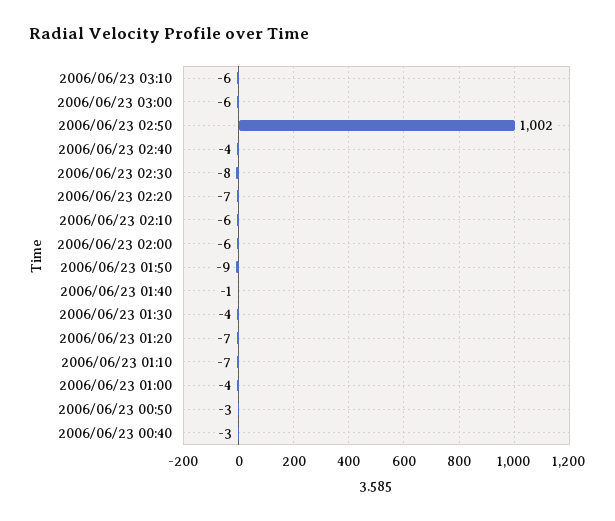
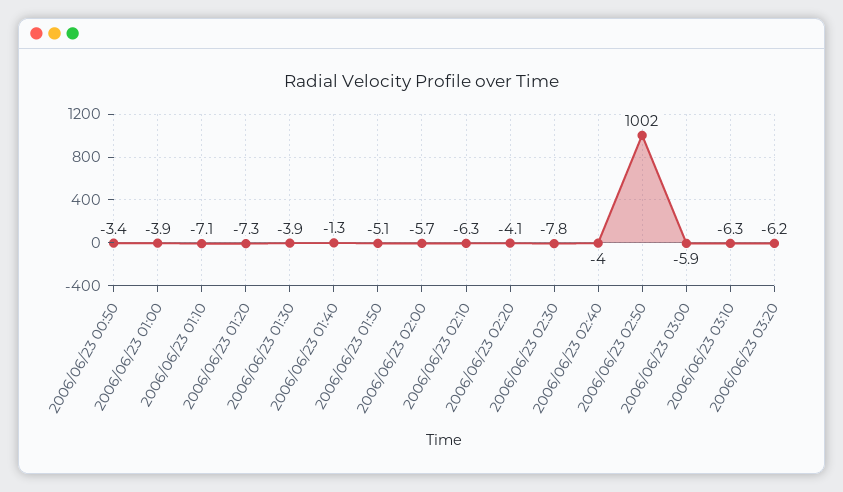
2006/06/23 02:20: -7 -> -4.1
2006/06/23 01:50: -9 -> -5.1
2006/06/23 00:40: -3 -> none
2006/06/23 03:20: none -> -6.2

